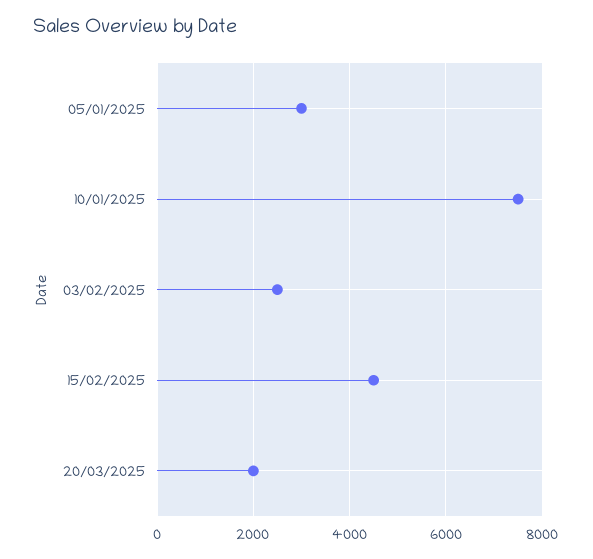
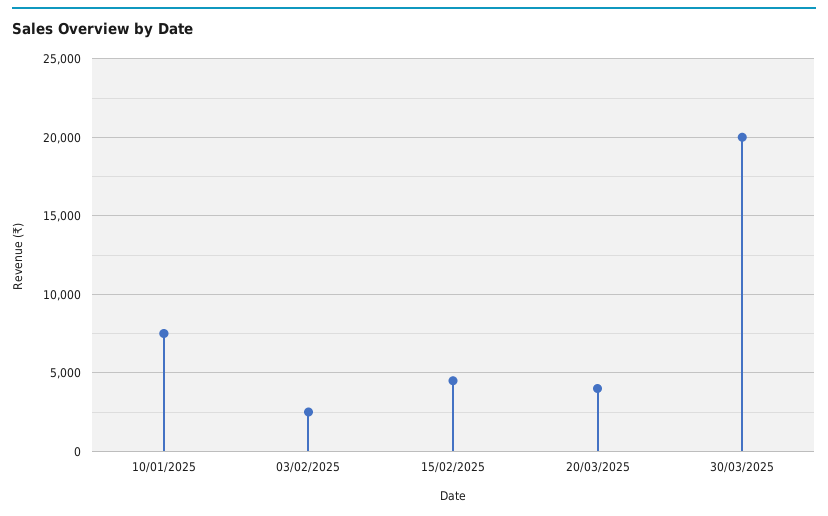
05/01/2025: 3000 -> none
20/03/2025: 2000 -> 4000
30/03/2025: none -> 20000

